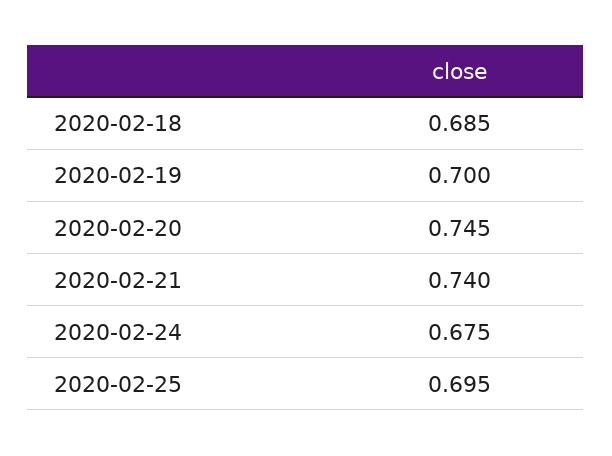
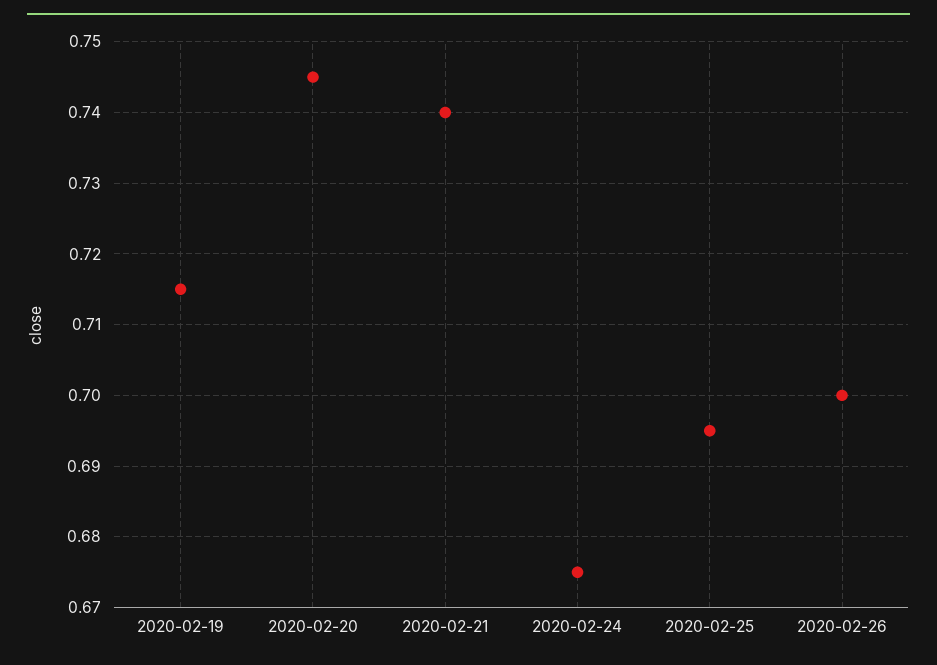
2020-02-18: 0.685 -> none
2020-02-19: 0.7 -> 0.715
2020-02-26: none -> 0.7

